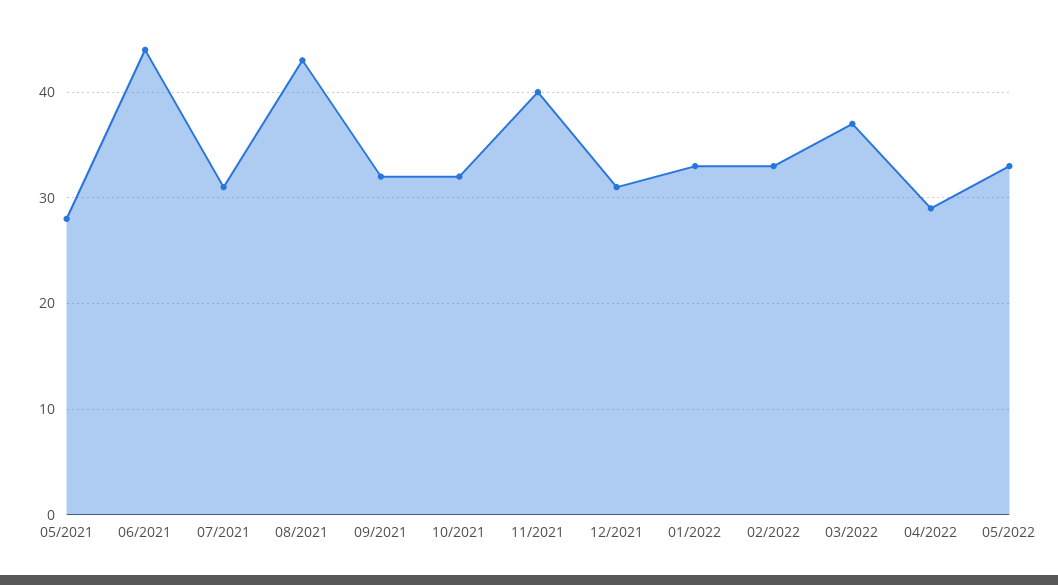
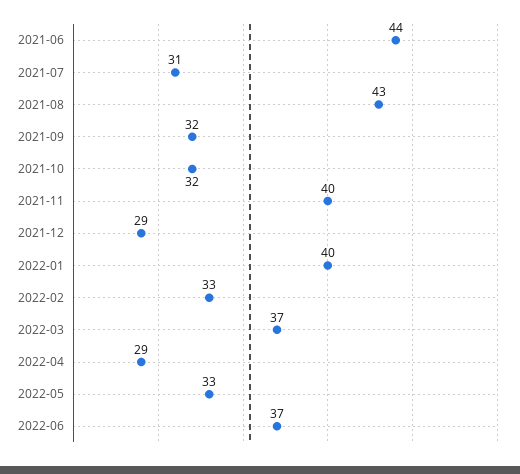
05/2021: 28 -> none
12/2021: 31 -> 29
01/2022: 33 -> 40
2022-06: none -> 37

